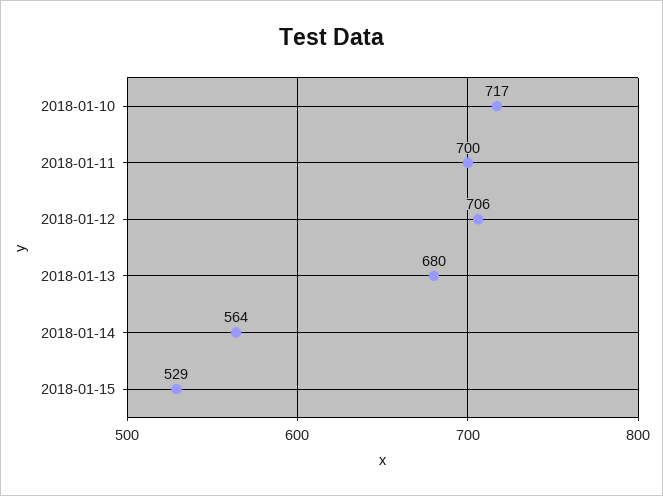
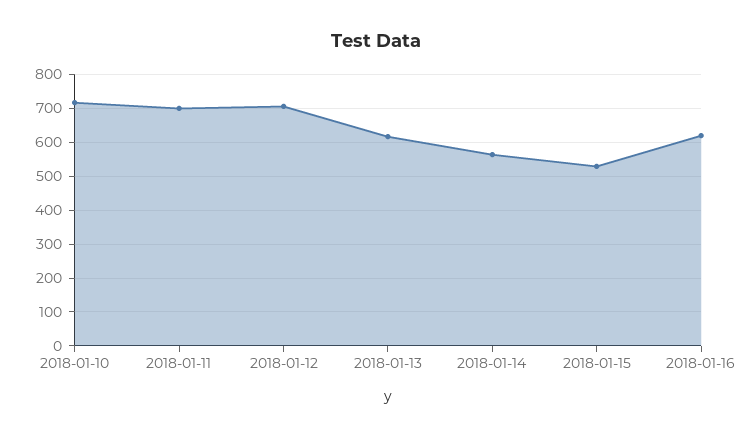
2018-01-13: 680 -> 620
2018-01-16: none -> 620

